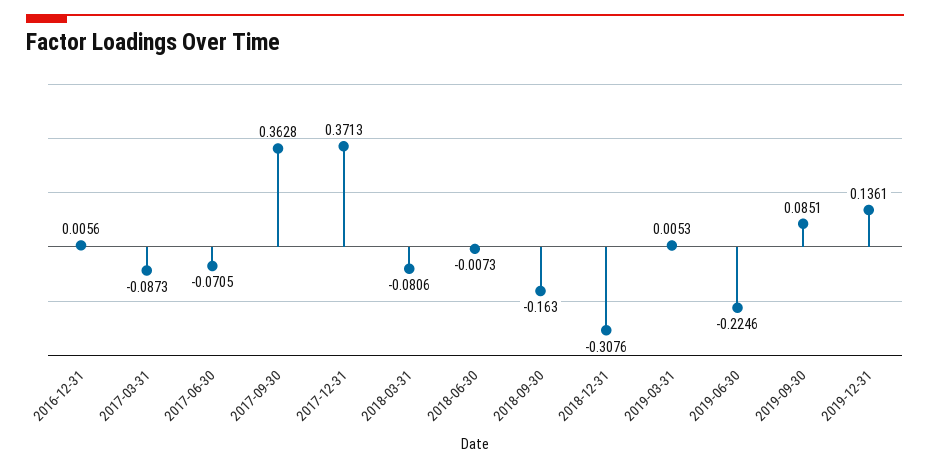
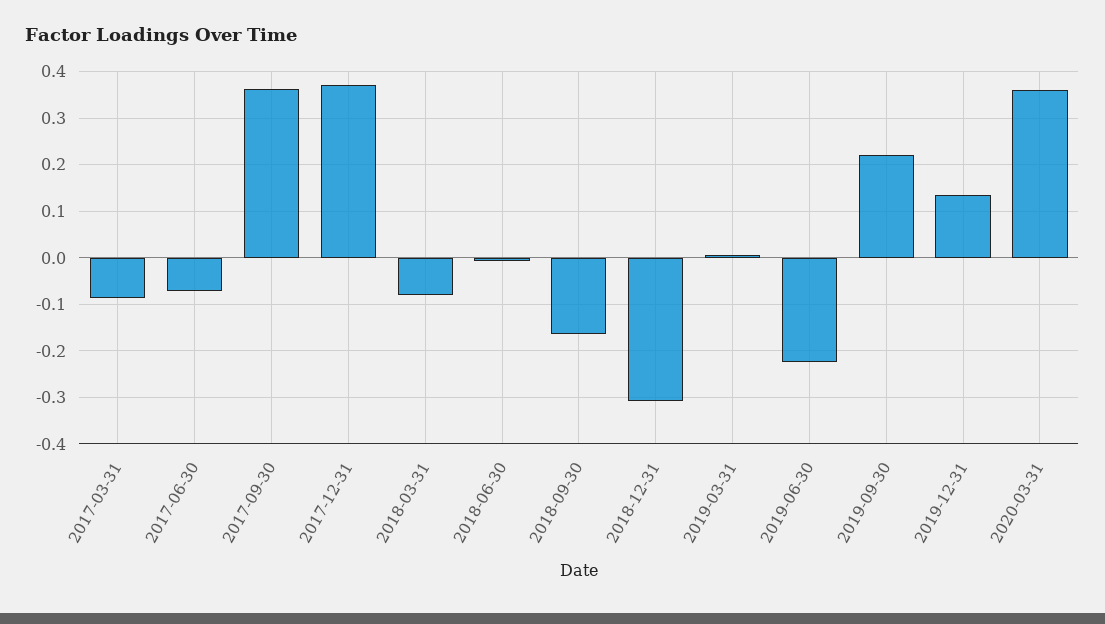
2016-12-31: 0.0056 -> none
2019-09-30: 0.0851 -> 0.22
2020-03-31: none -> 0.36

